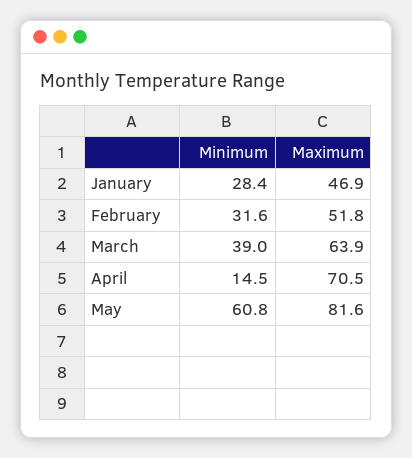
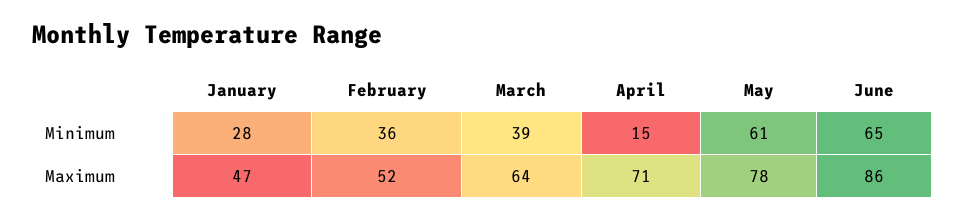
Minimum, February: 31.6 -> 36
Maximum, May: 81.6 -> 78
Minimum, June: none -> 65
Maximum, June: none -> 86

